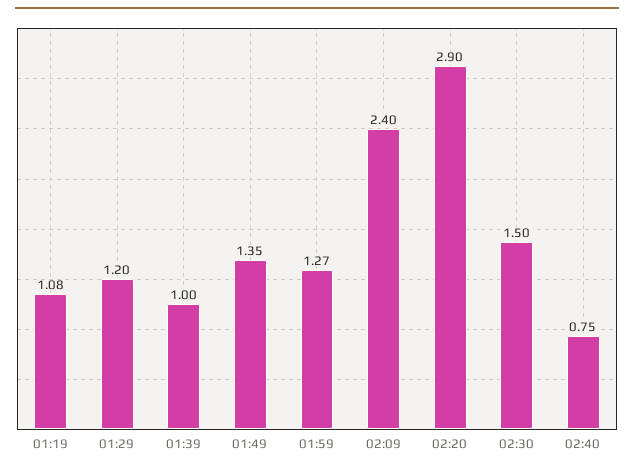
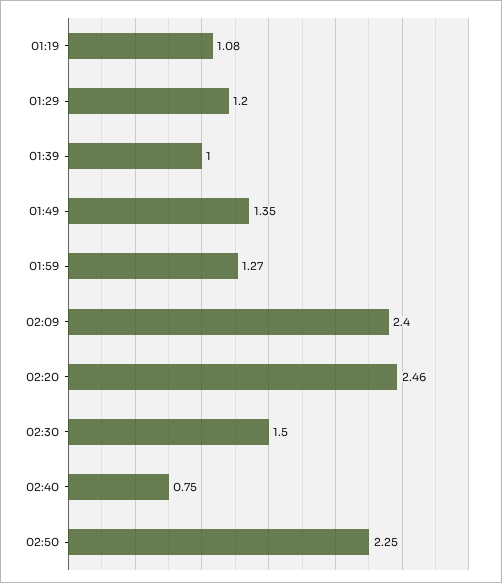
02:20: 2.9 -> 2.46
02:50: none -> 2.25

